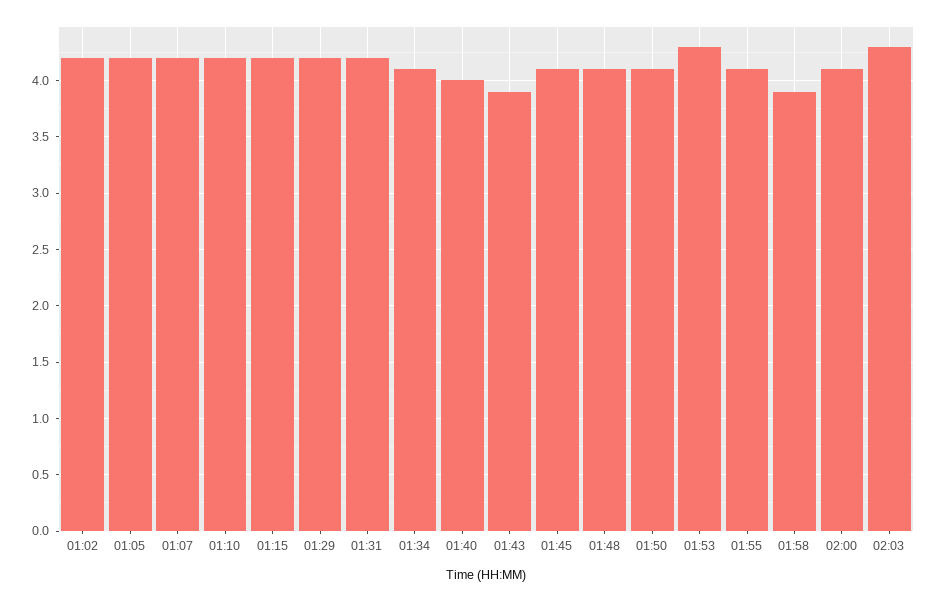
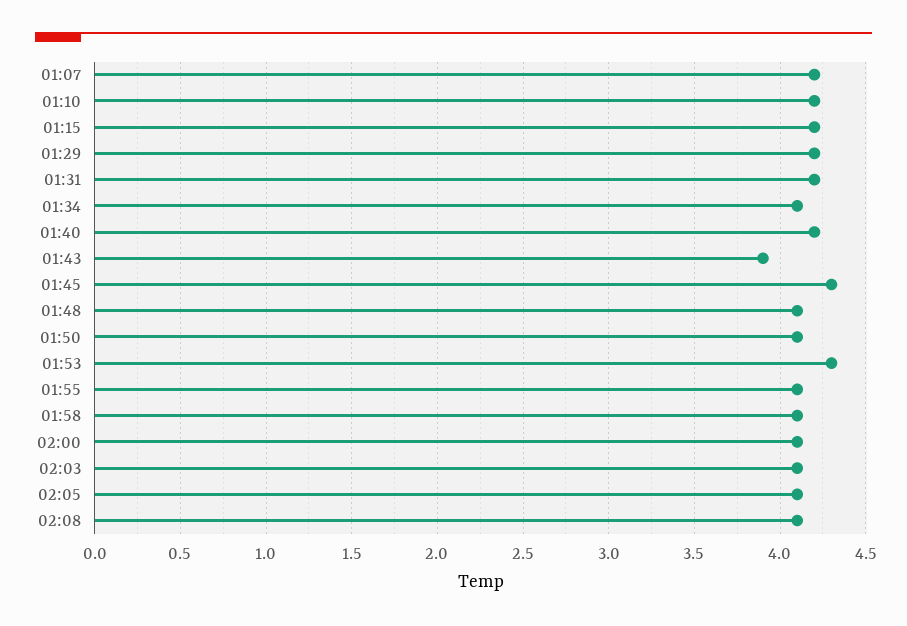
01:02: 4.2 -> none
01:05: 4.2 -> none
01:40: 4 -> 4.2
01:45: 4.1 -> 4.3
01:58: 3.9 -> 4.1
02:03: 4.3 -> 4.1
02:05: none -> 4.1
02:08: none -> 4.1

